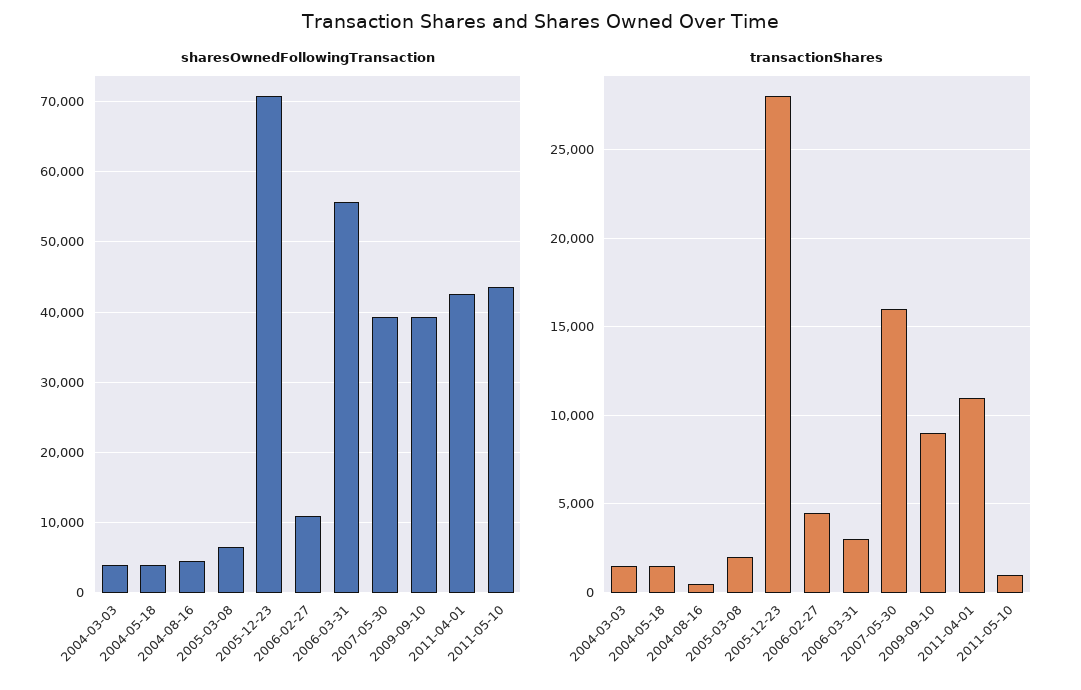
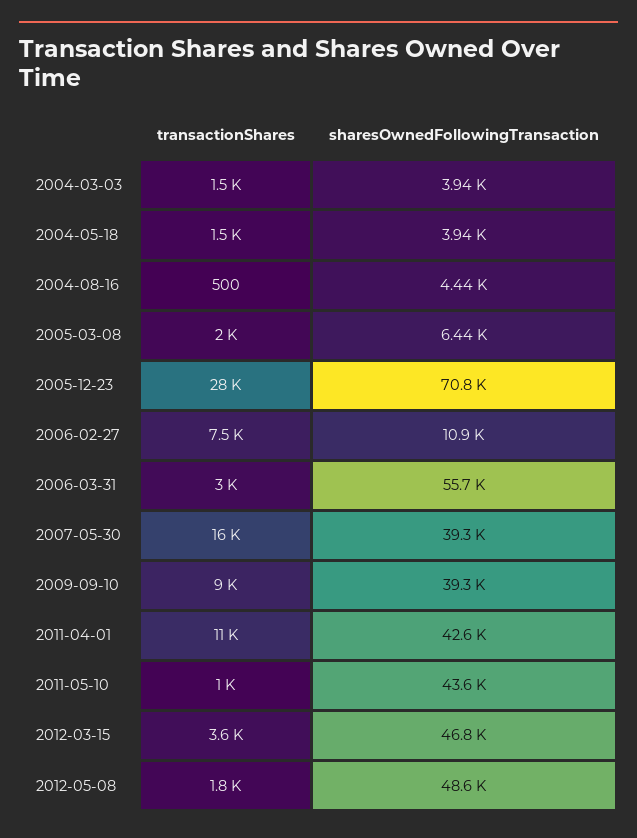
transactionShares, 2006-02-27: 4500 -> 7500
transactionShares, 2012-03-15: none -> 3600
sharesOwnedFollowingTransaction, 2012-03-15: none -> 46800
transactionShares, 2012-05-08: none -> 1800
sharesOwnedFollowingTransaction, 2012-05-08: none -> 48600

